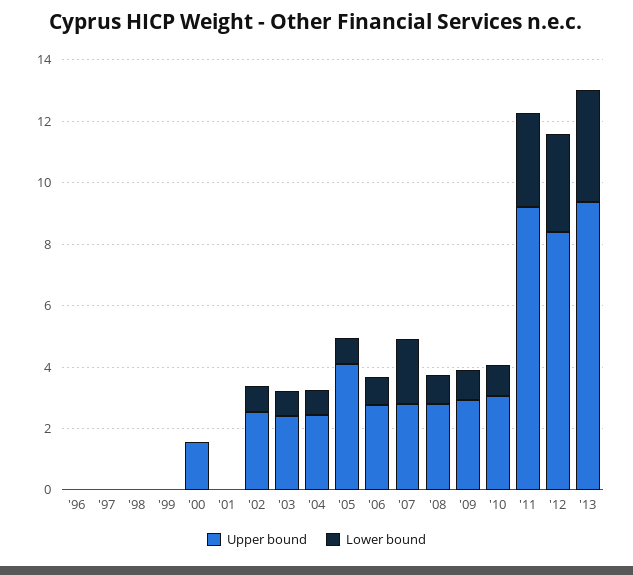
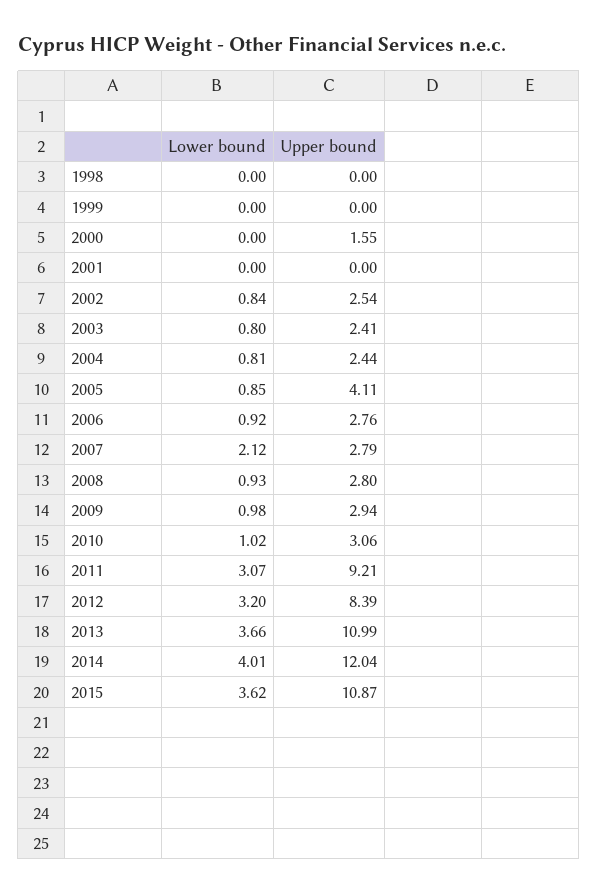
Upper bound, '96: 0 -> none
Lower bound, '96: 0 -> none
Upper bound, '97: 0 -> none
Lower bound, '97: 0 -> none
Upper bound, '13: 9.5 -> 10.99
Lower bound, 2014: none -> 4.01
Upper bound, 2014: none -> 12.04
Lower bound, 2015: none -> 3.62
Upper bound, 2015: none -> 10.87

